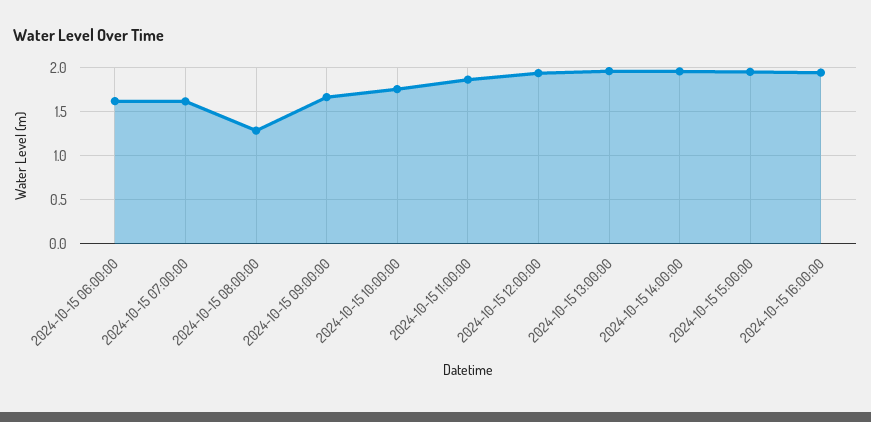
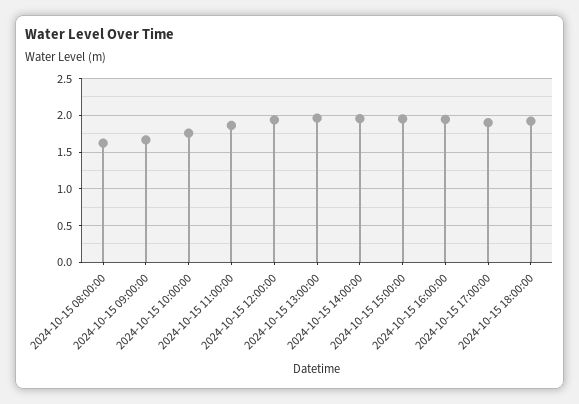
2024-10-15 06:00:00: 1.6 -> none
2024-10-15 07:00:00: 1.6 -> none
2024-10-15 08:00:00: 1.3 -> 1.6
2024-10-15 17:00:00: none -> 1.9
2024-10-15 18:00:00: none -> 1.9

